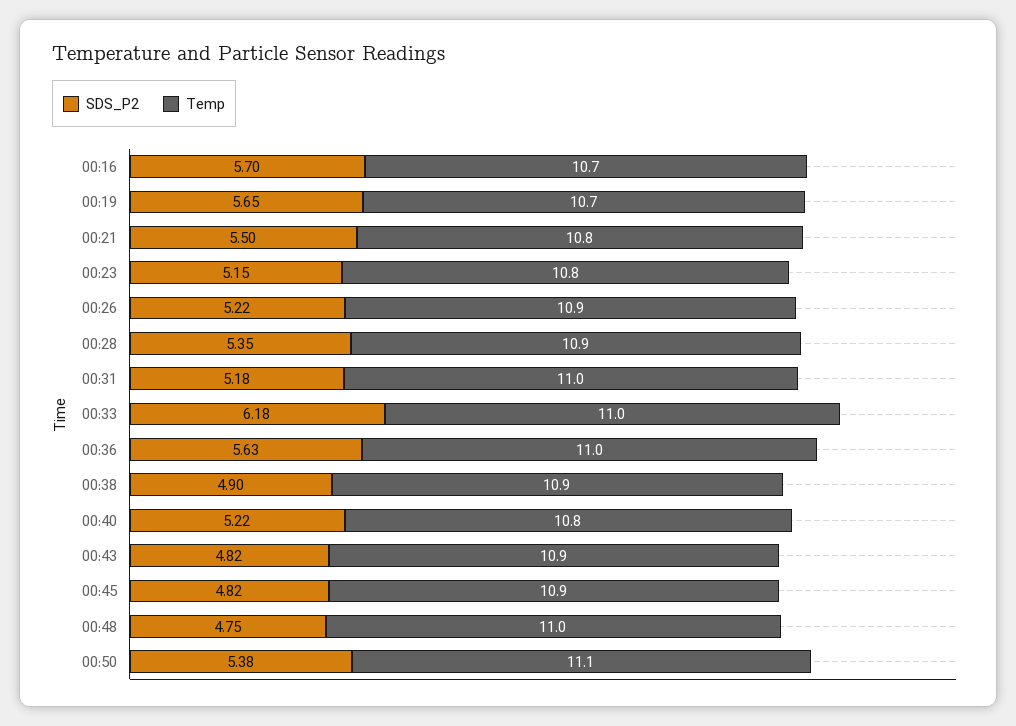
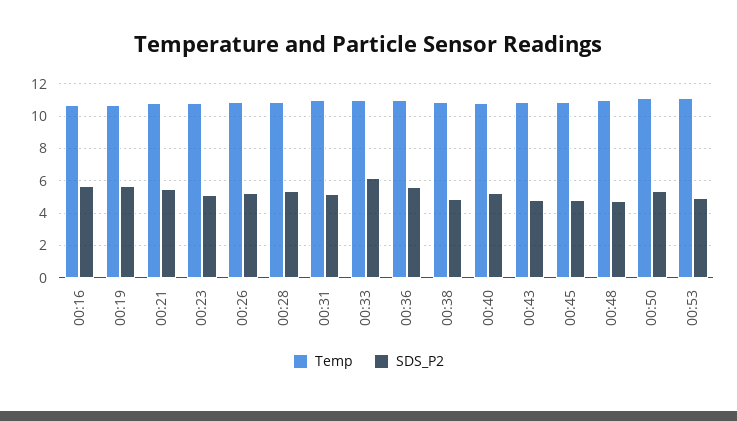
Temp, 00:53: none -> 11
SDS_P2, 00:53: none -> 5

